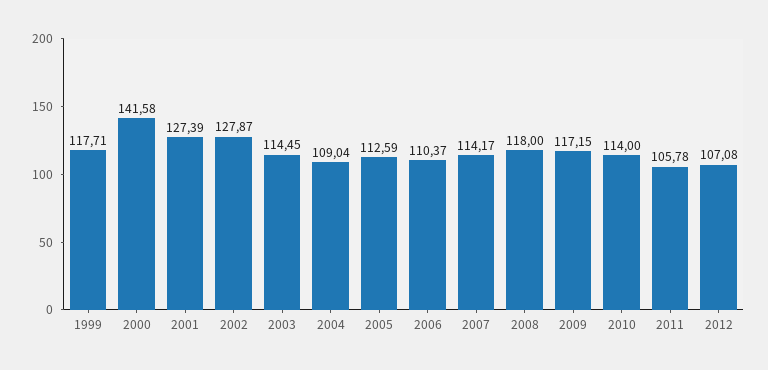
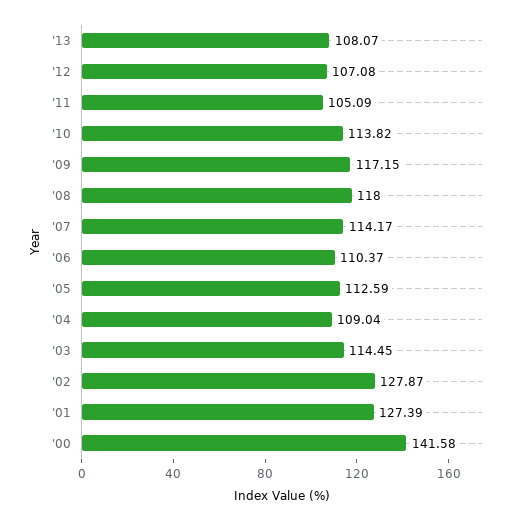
1999: 117.71 -> none
2010: 114 -> 113.82
2011: 105.78 -> 105.09
'13: none -> 108.07

